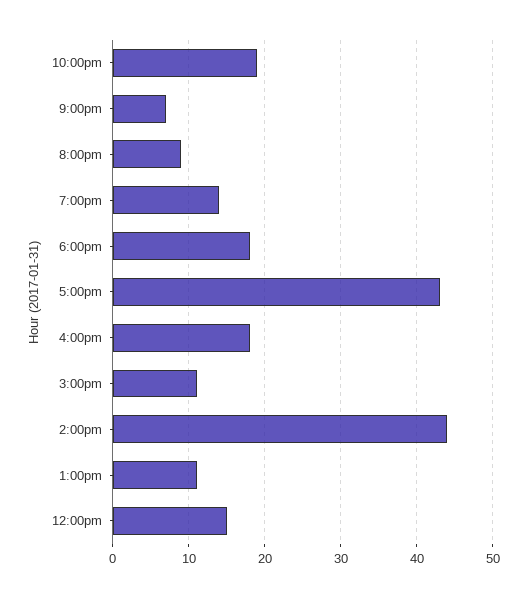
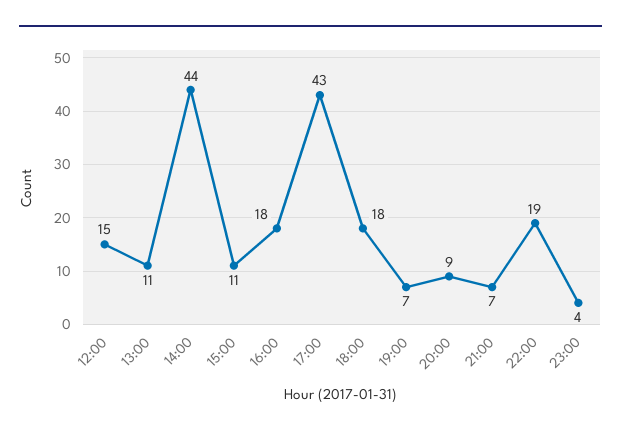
7:00pm: 14 -> 7
23:00: none -> 4

